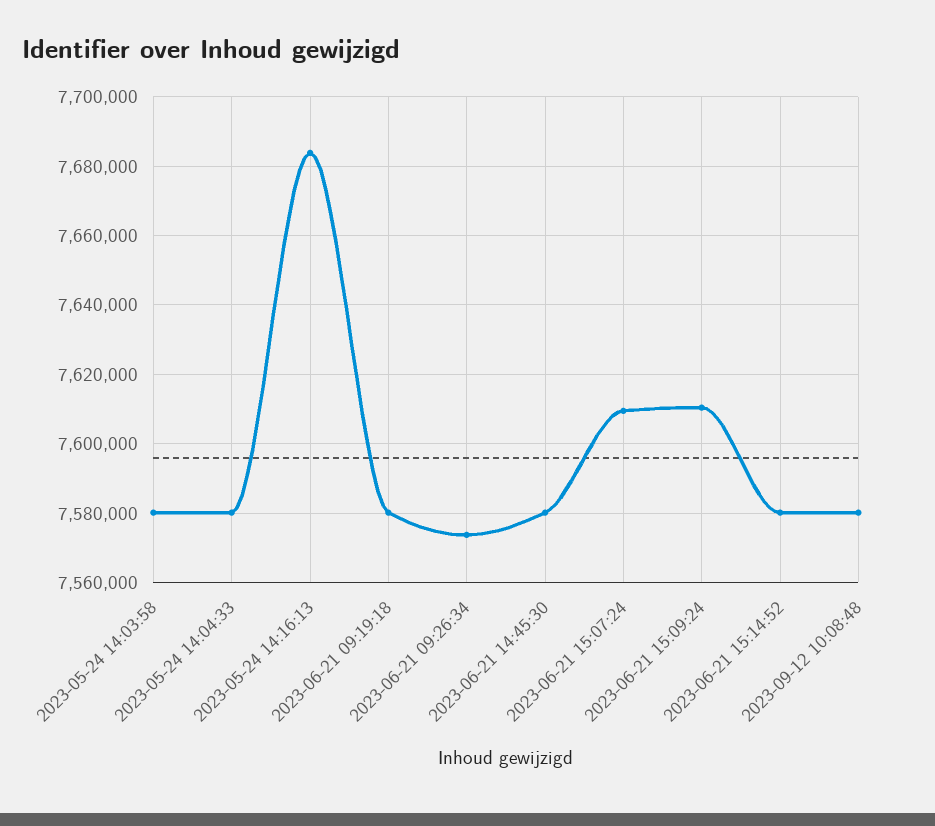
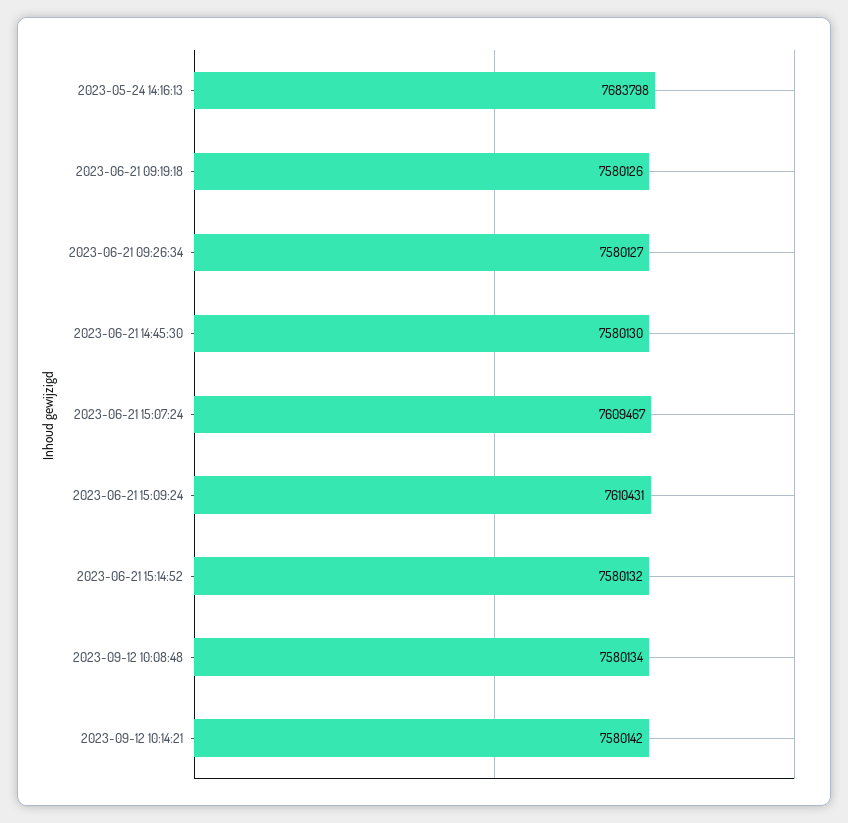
2023-05-24 14:03:58: 7580000 -> none
2023-05-24 14:04:33: 7580000 -> none
2023-06-21 09:26:34: 7574000 -> 7580127
2023-09-12 10:14:21: none -> 7580142

